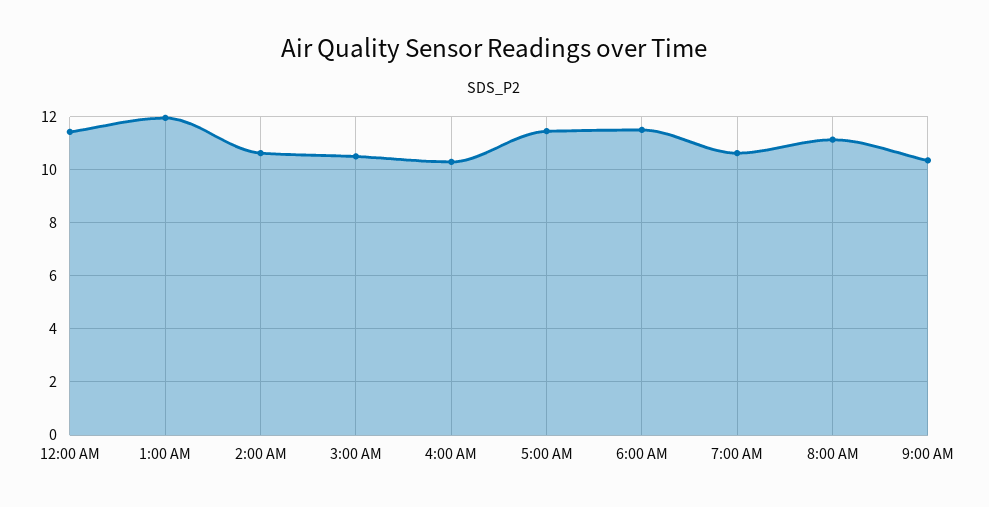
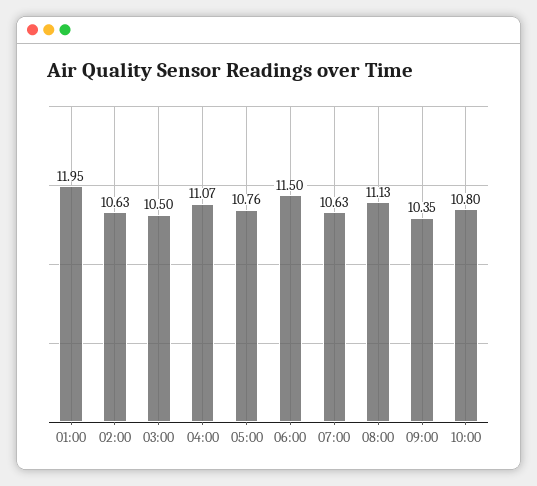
12:00 AM: 11.5 -> none
4:00 AM: 10.25 -> 11.07
5:00 AM: 11.5 -> 10.76
10:00: none -> 10.8

